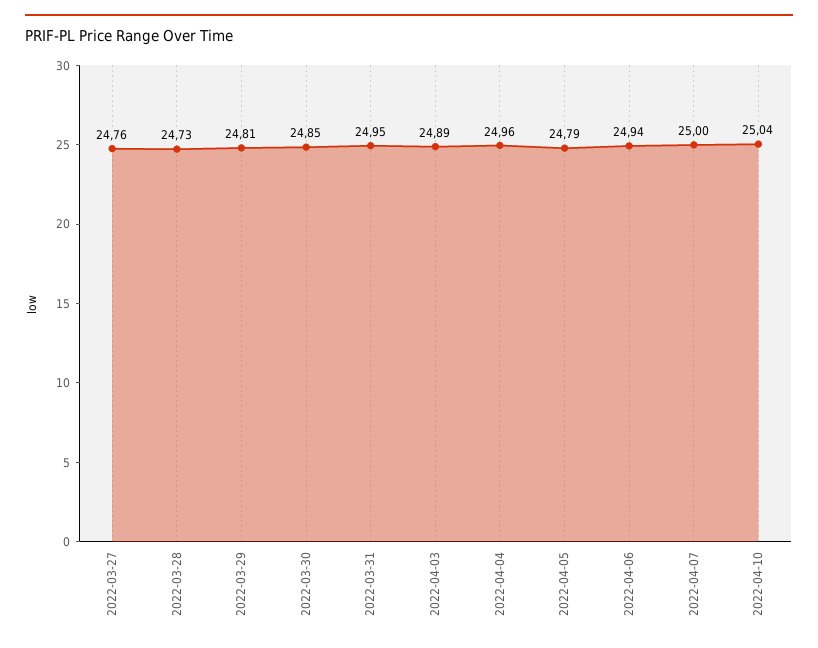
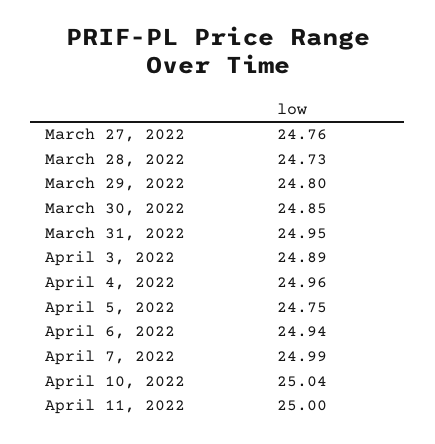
2022-03-29: 24.81 -> 24.8
2022-04-05: 24.79 -> 24.75
2022-04-07: 25 -> 24.99
April 11, 2022: none -> 25

